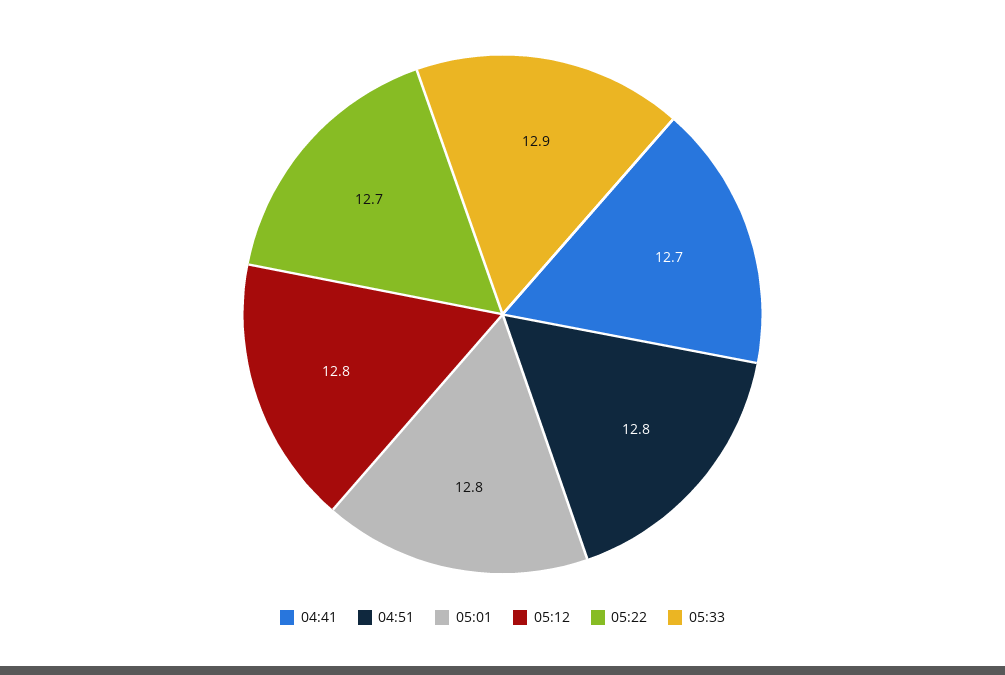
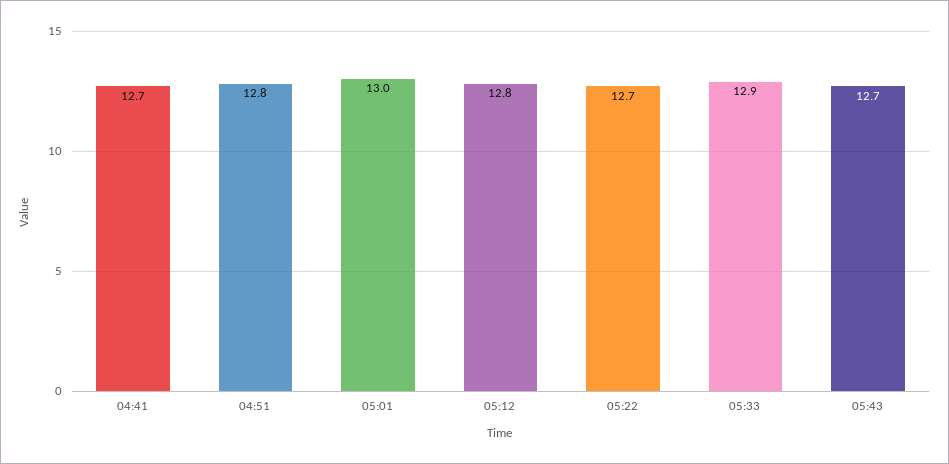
05:01: 12.8 -> 13
05:43: none -> 12.7

